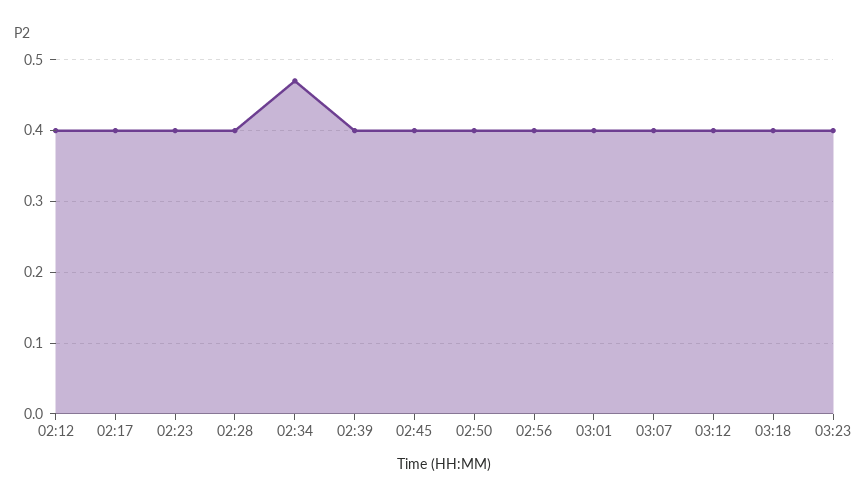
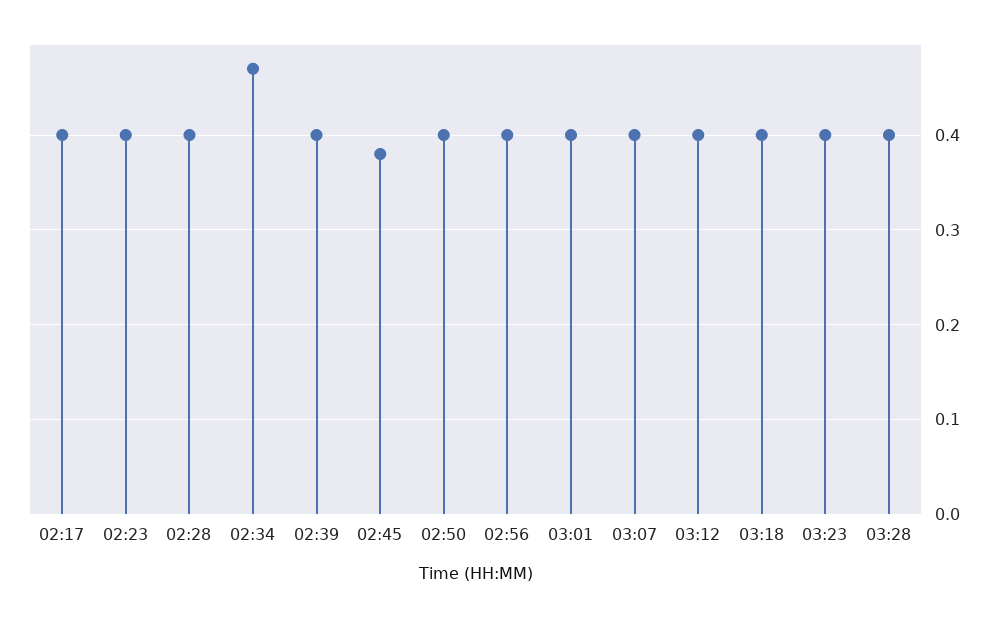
02:12: 0.4 -> none
02:45: 0.4 -> 0.38
03:28: none -> 0.4

